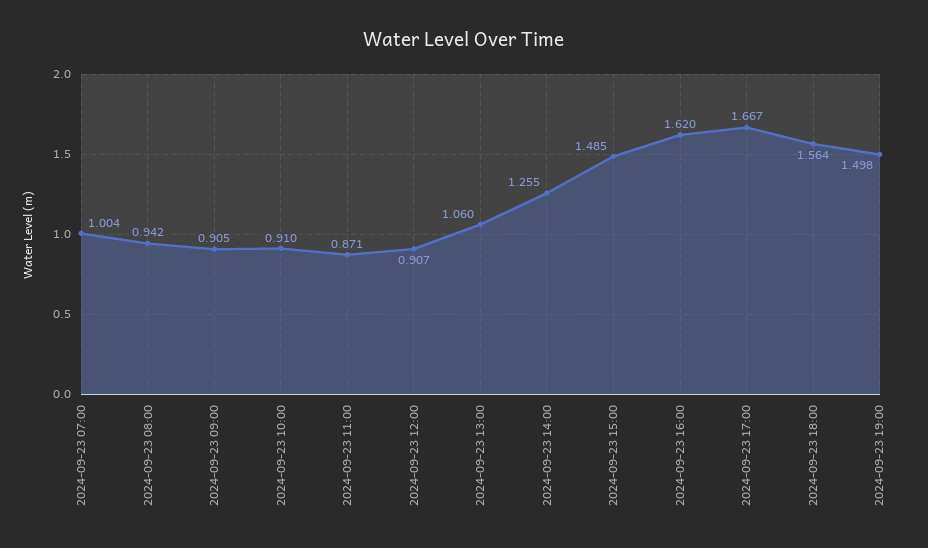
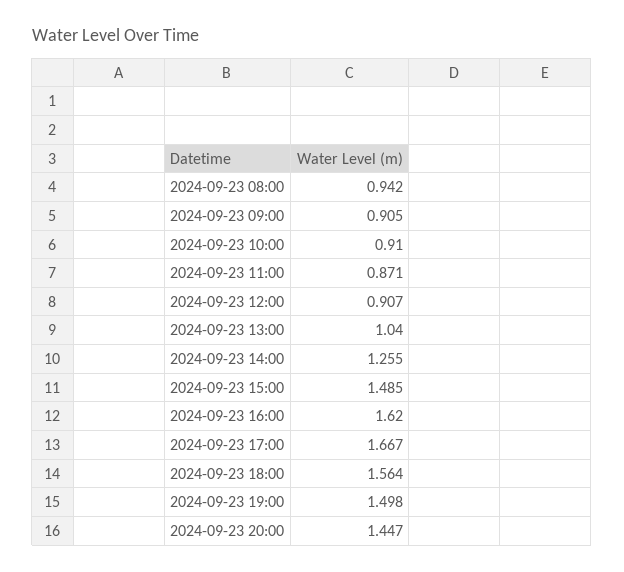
2024-09-23 07:00: 1.004 -> none
2024-09-23 13:00: 1.06 -> 1.04
2024-09-23 20:00: none -> 1.447

